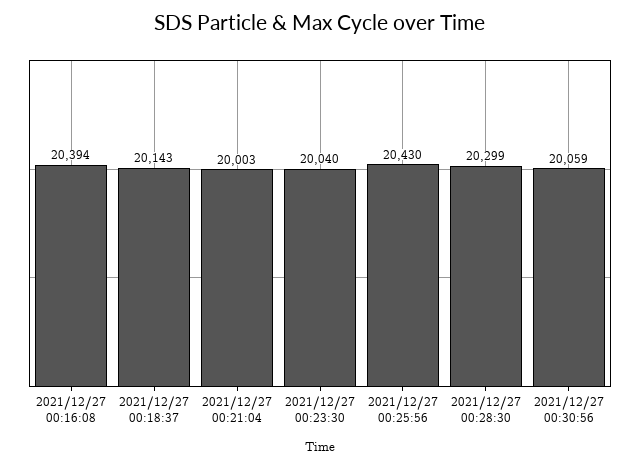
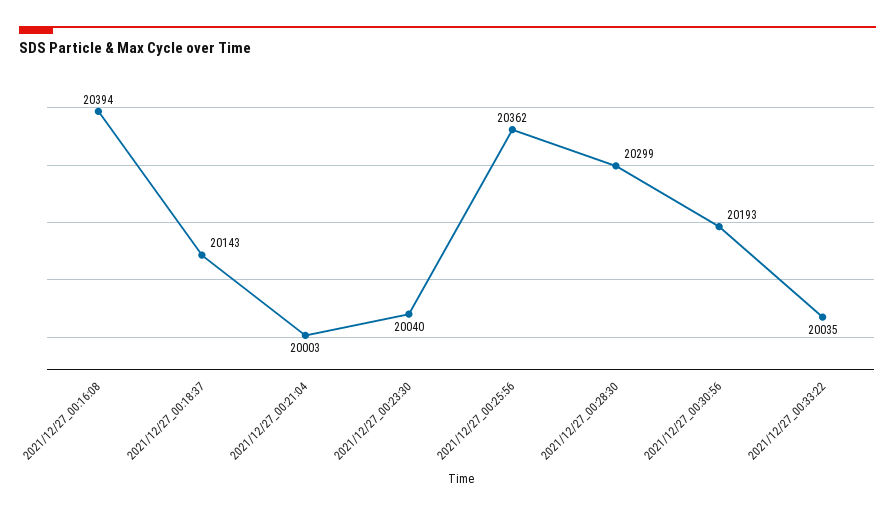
2021/12/27 00:25:56: 20430 -> 20362
2021/12/27 00:30:56: 20059 -> 20193
2021/12/27_00:33:22: none -> 20035

